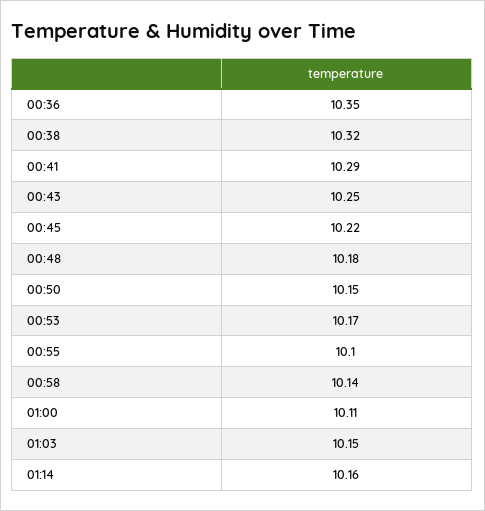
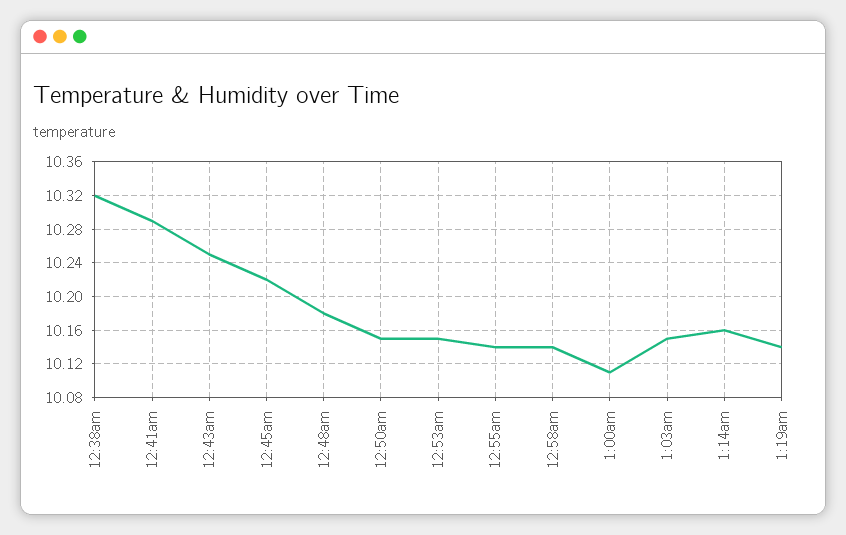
00:36: 10.35 -> none
00:53: 10.17 -> 10.15
00:55: 10.1 -> 10.14
1:19am: none -> 10.14

